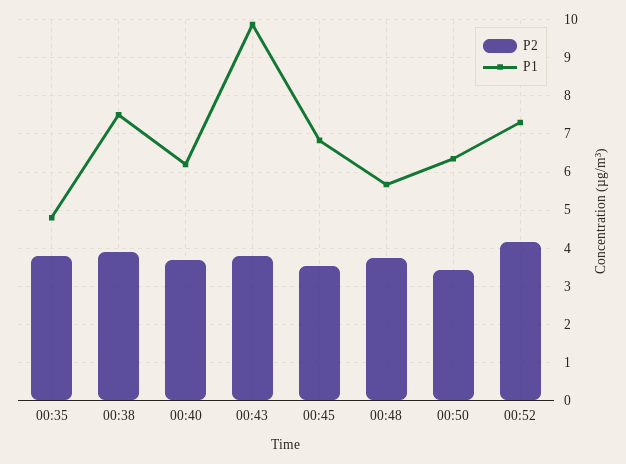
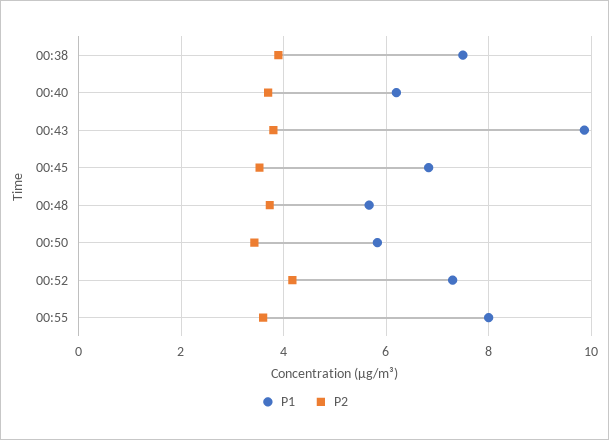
P2, 00:35: 3.8 -> none
P1, 00:35: 4.8 -> none
P1, 00:50: 6.4 -> 5.8
P1, 00:55: none -> 8
P2, 00:55: none -> 3.6

